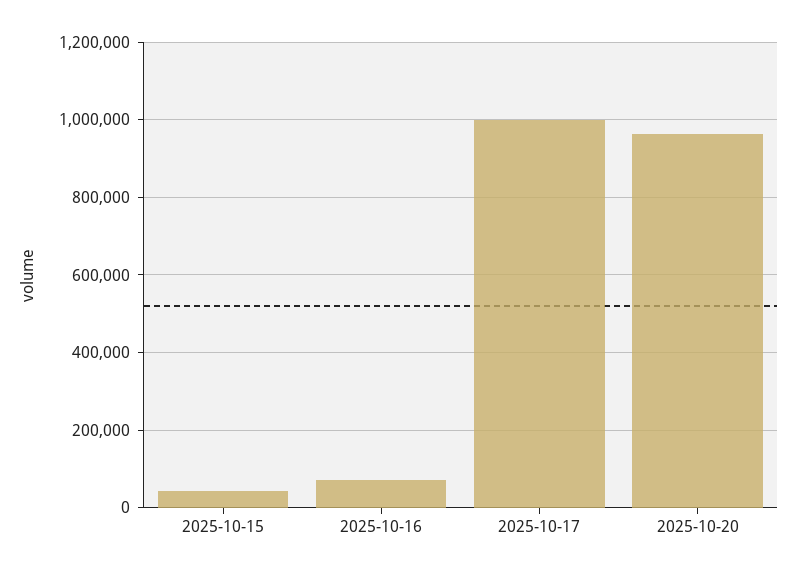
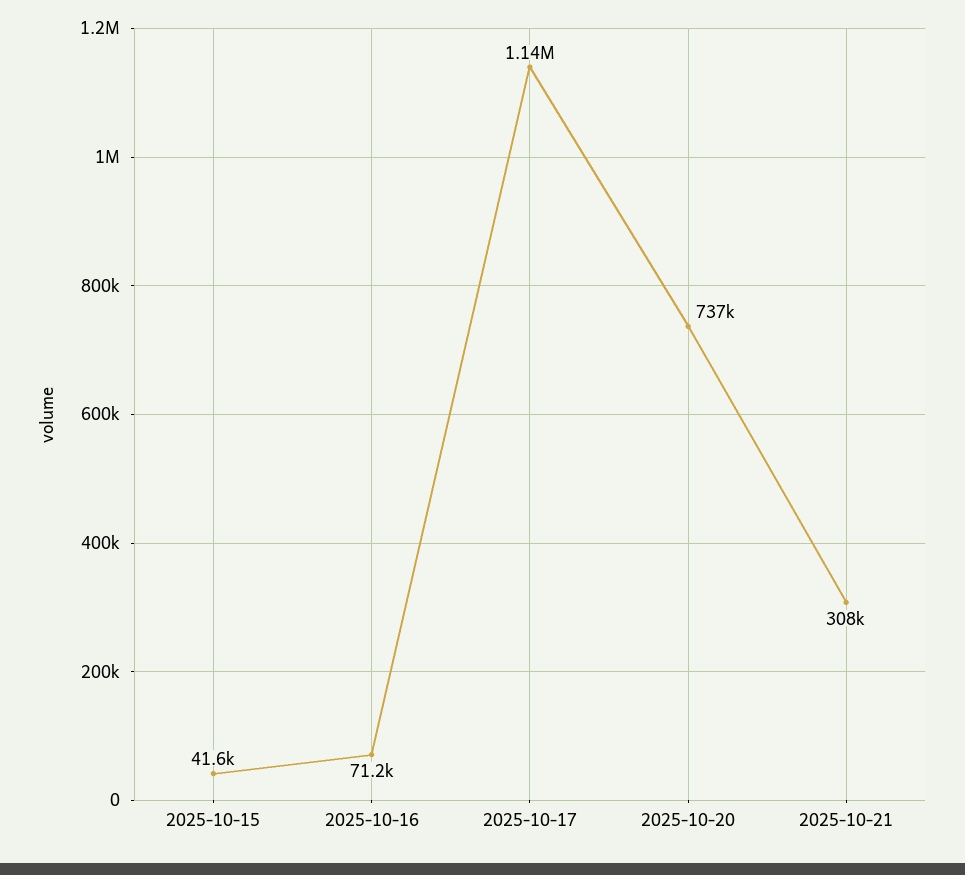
2025-10-17: 1000000 -> 1140000
2025-10-20: 960000 -> 737000
2025-10-21: none -> 308000

